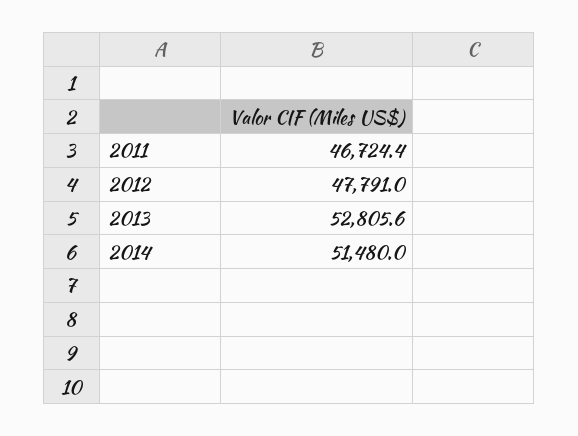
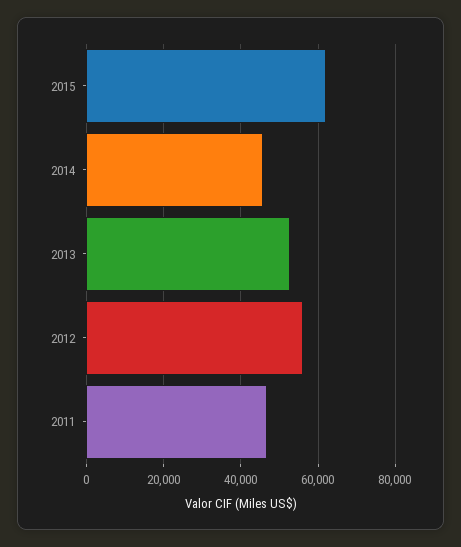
2012: 47791 -> 56000
2014: 51480 -> 46000
2015: none -> 62000

